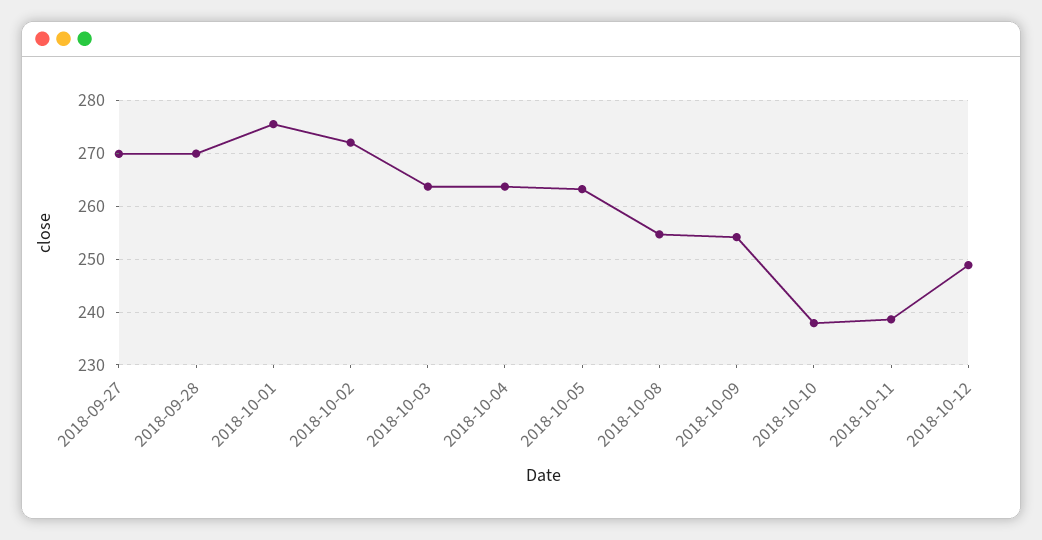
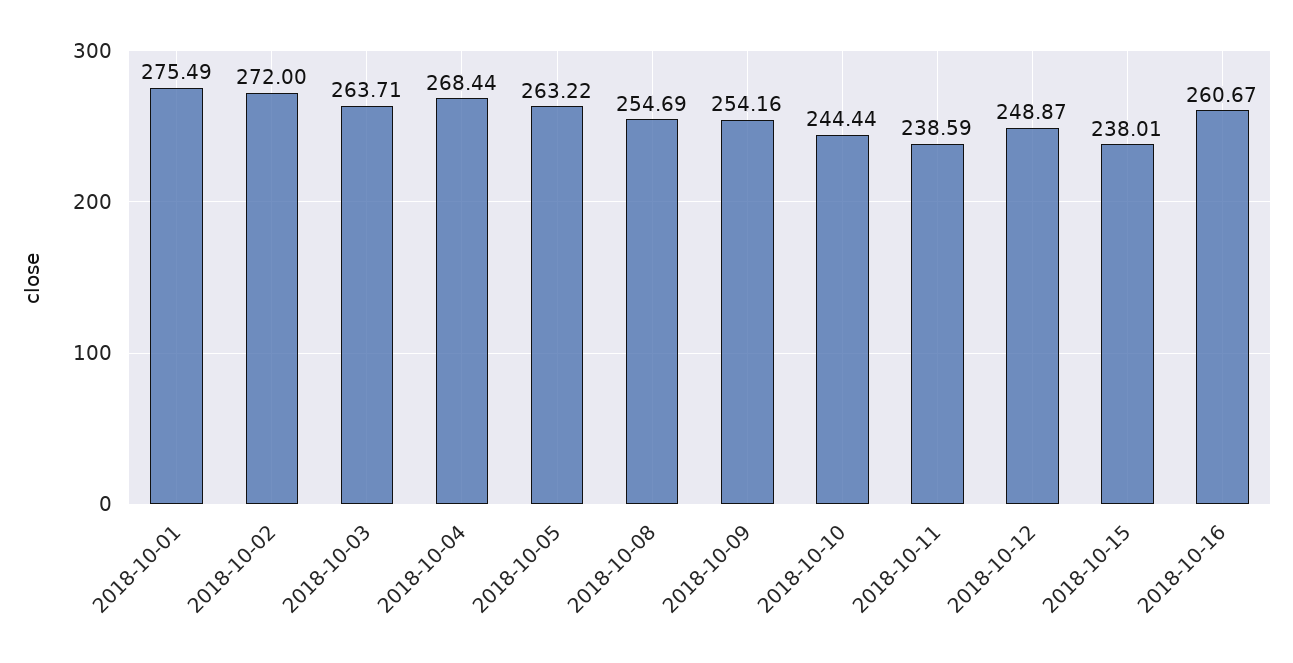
2018-09-27: 270 -> none
2018-09-28: 270 -> none
2018-10-04: 264 -> 268.44
2018-10-10: 238 -> 244.44
2018-10-15: none -> 238.01
2018-10-16: none -> 260.67

